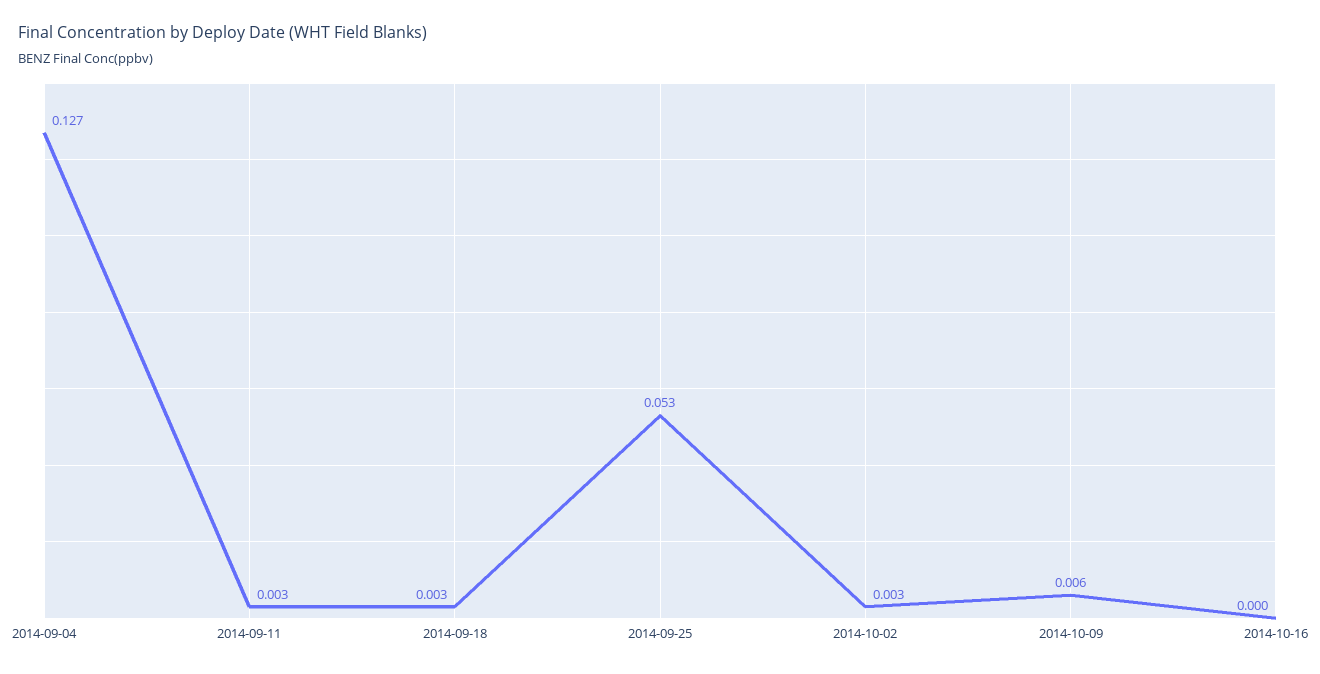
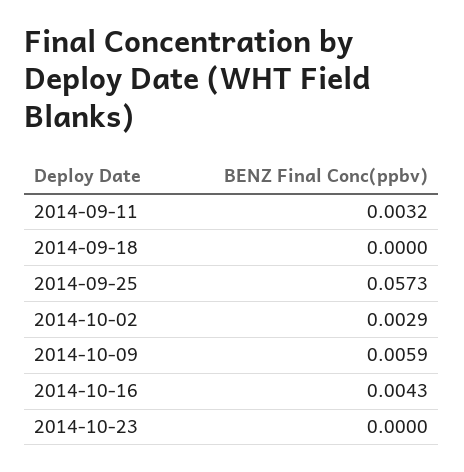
2014-09-04: 0.127 -> none
2014-09-18: 0.003 -> 0
2014-09-25: 0.053 -> 0.0573
2014-10-16: 0 -> 0.0043
2014-10-23: none -> 0

